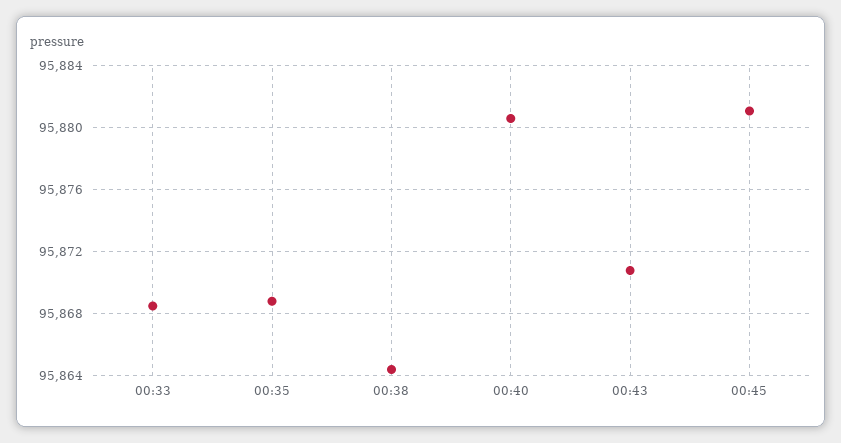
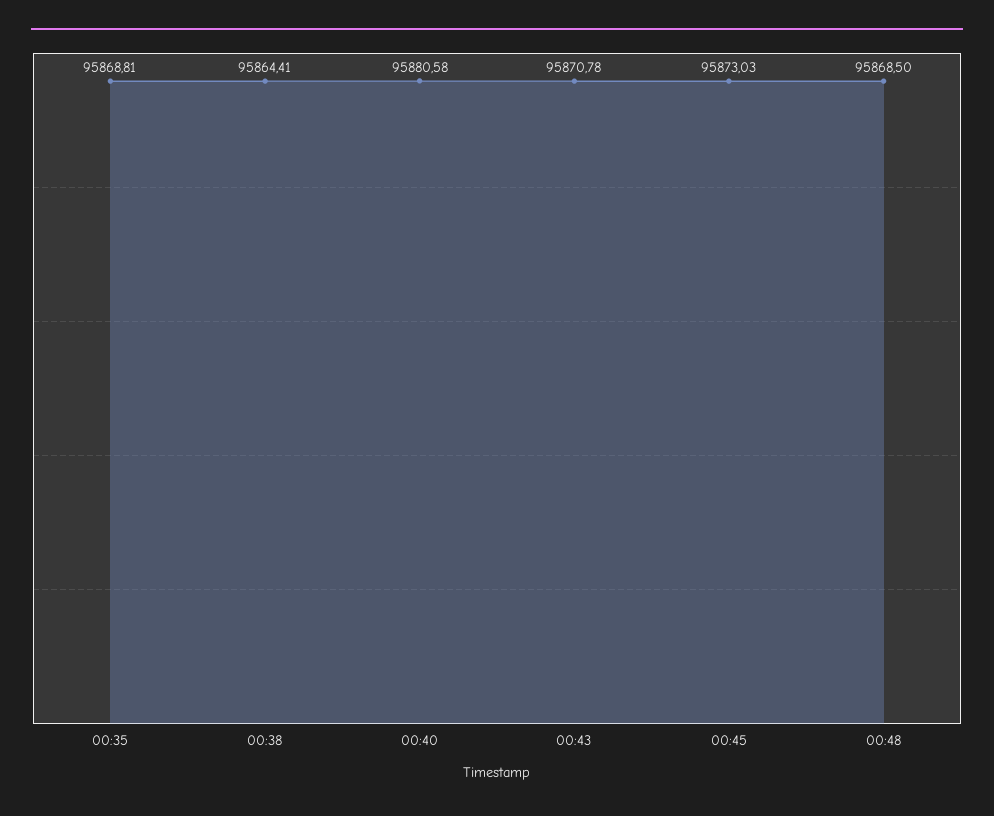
00:33: 95868.5 -> none
00:45: 95881 -> 95873.03
00:48: none -> 95868.5

